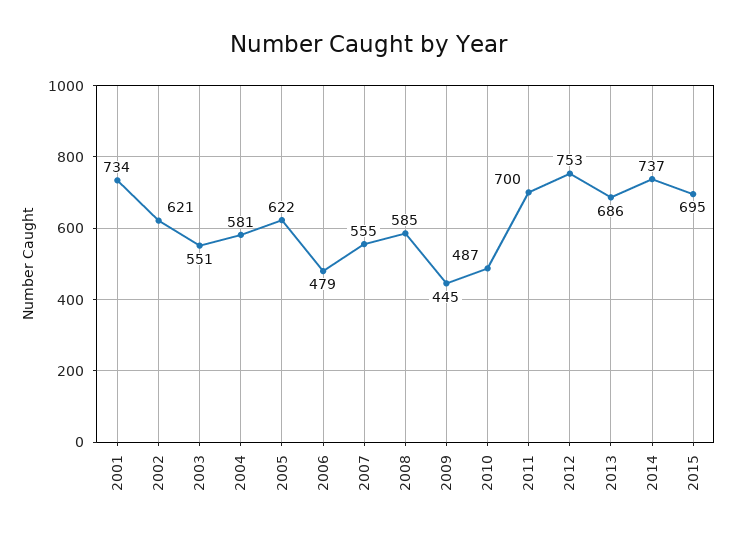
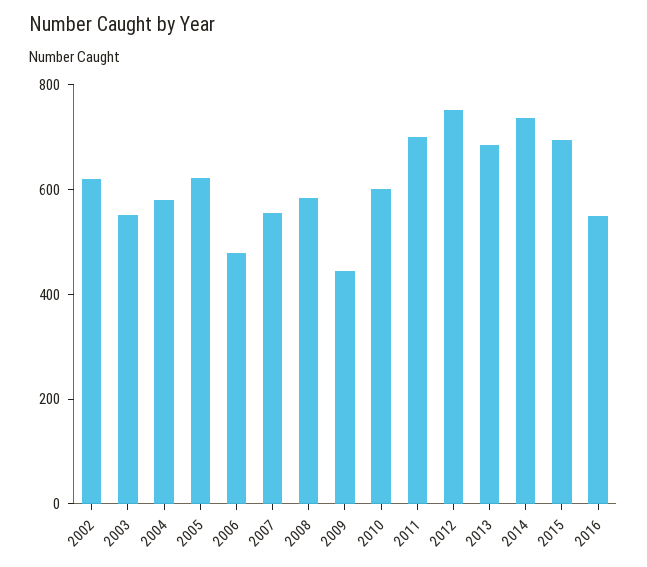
2001: 734 -> none
2010: 487 -> 600
2016: none -> 550

